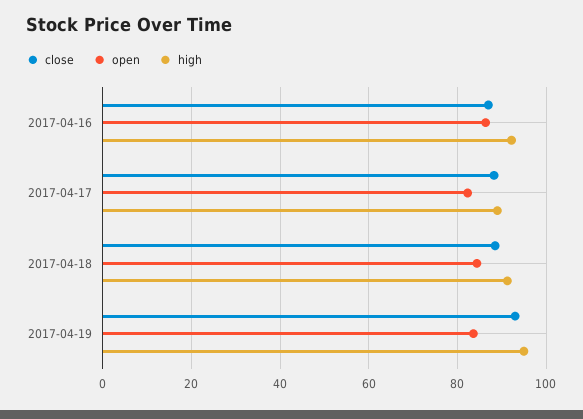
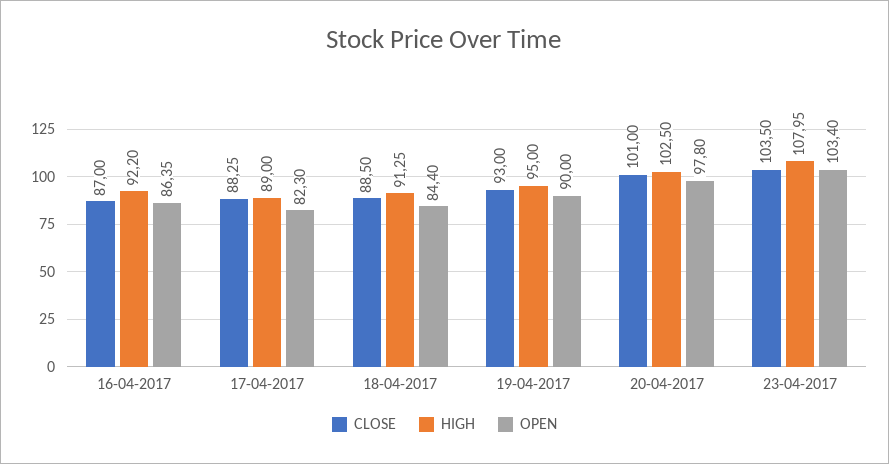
open, 2017-04-19: 84 -> 90
close, 20-04-2017: none -> 101
high, 20-04-2017: none -> 102.5
open, 20-04-2017: none -> 97.8
close, 23-04-2017: none -> 103.5
high, 23-04-2017: none -> 107.95
open, 23-04-2017: none -> 103.4

